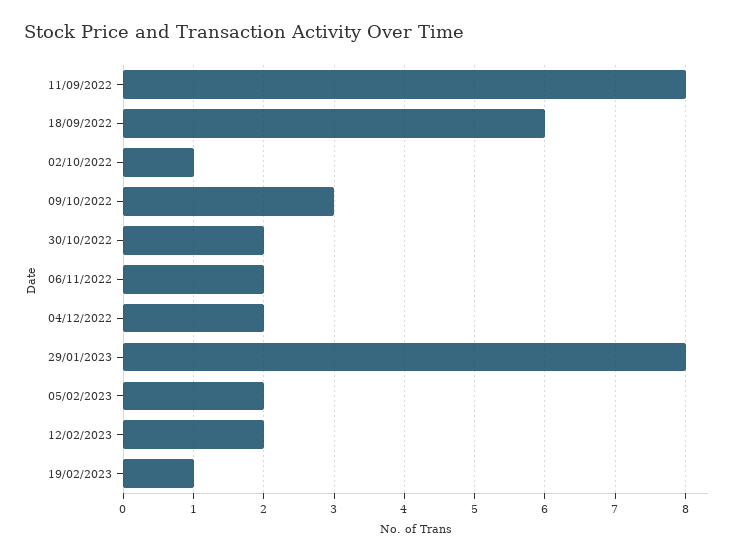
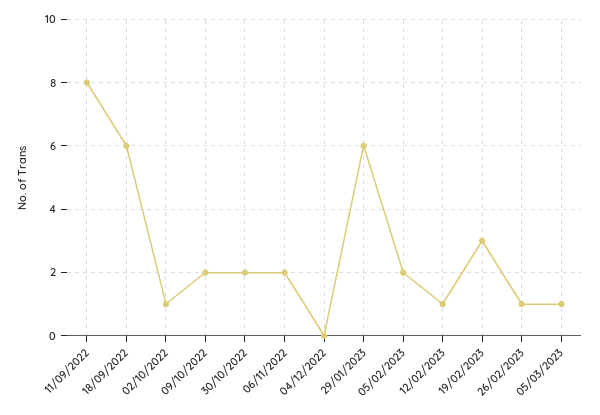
09/10/2022: 3 -> 2
04/12/2022: 2 -> 0
29/01/2023: 8 -> 6
12/02/2023: 2 -> 1
19/02/2023: 1 -> 3
26/02/2023: none -> 1
05/03/2023: none -> 1

